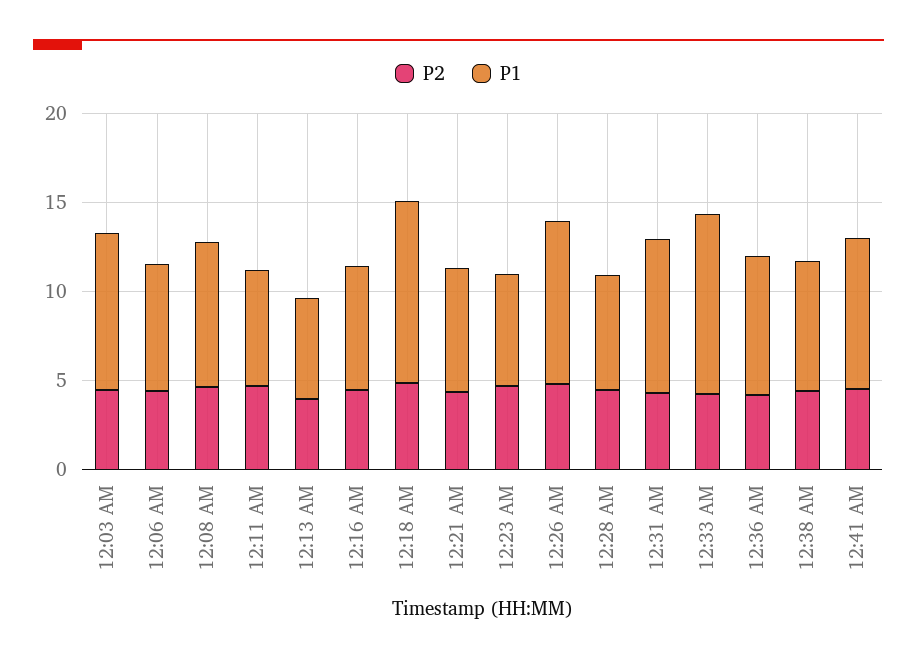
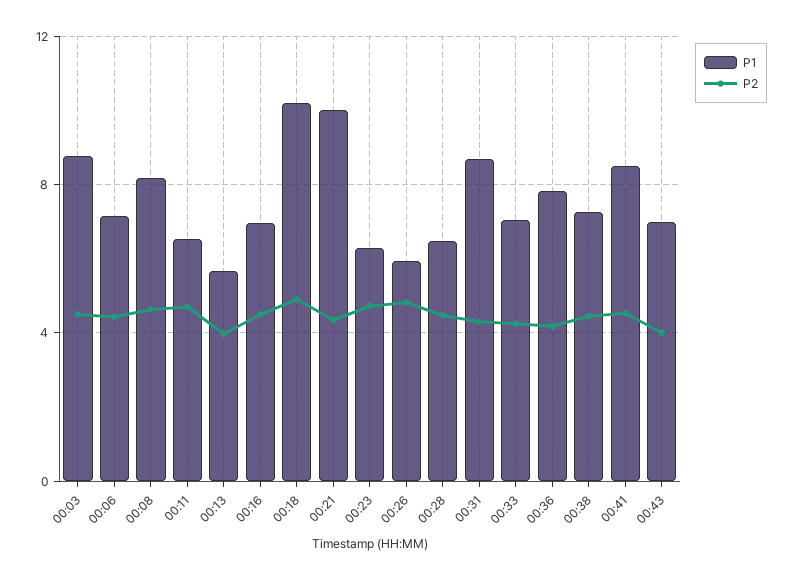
P1, 12:21 AM: 7 -> 10
P1, 12:26 AM: 9 -> 6
P1, 12:33 AM: 10 -> 7
P1, 00:43: none -> 7
P2, 00:43: none -> 4

